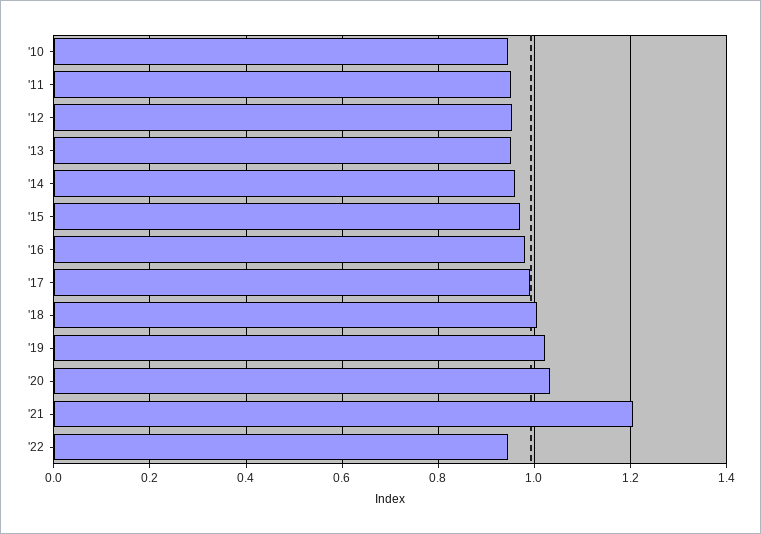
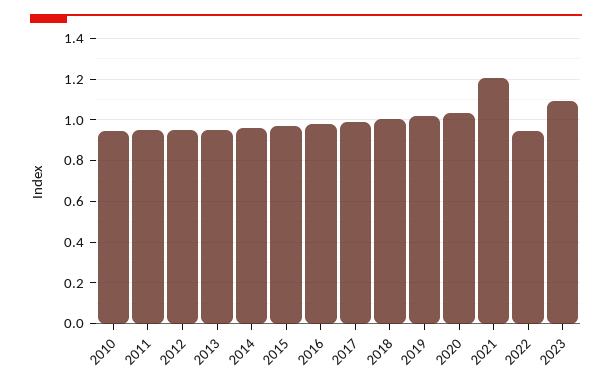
2023: none -> 1.1

